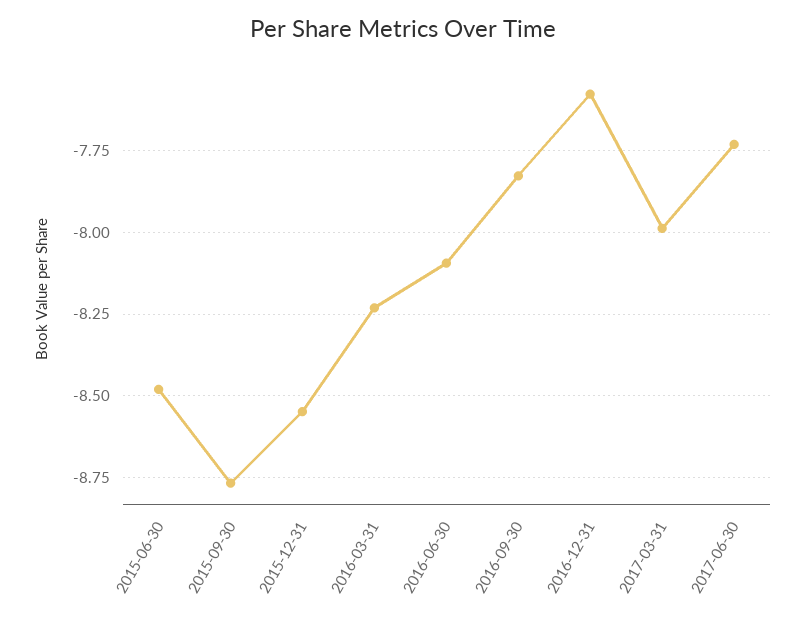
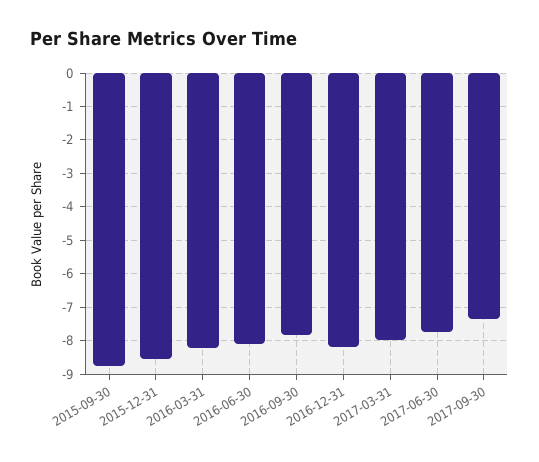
2015-06-30: -8.475 -> none
2016-12-31: -7.575 -> -8.2
2017-09-30: none -> -7.4

